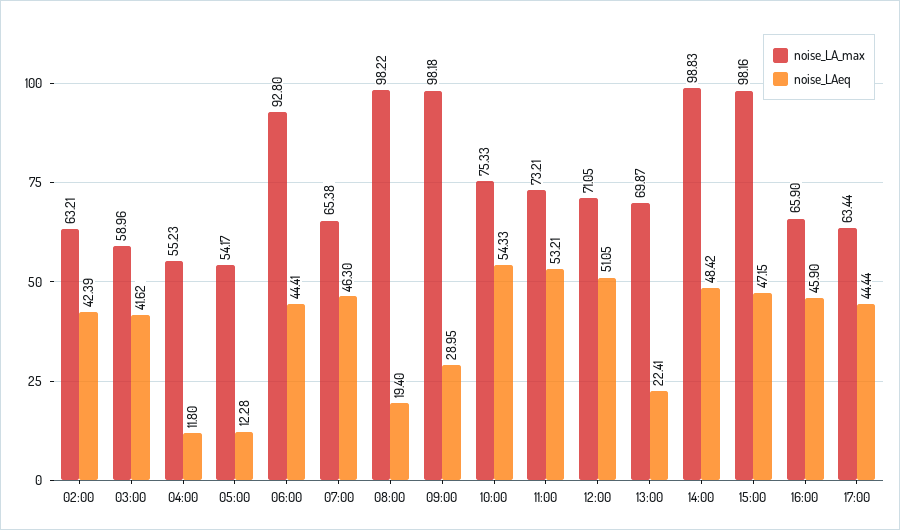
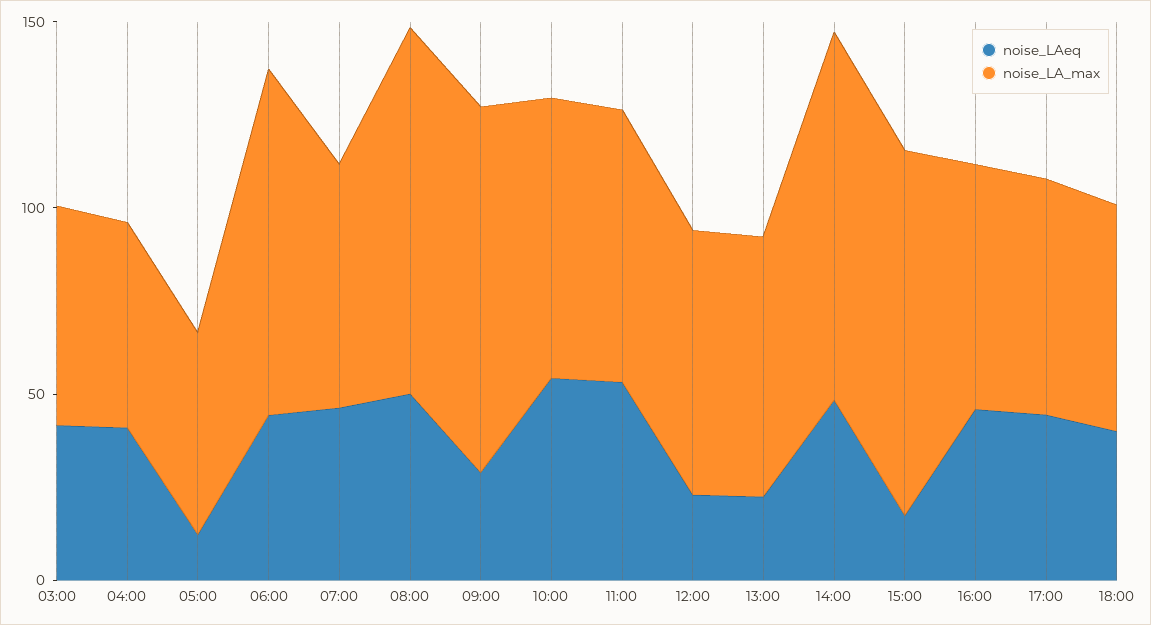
noise_LA_max, 02:00: 63.21 -> none
noise_LAeq, 02:00: 42.39 -> none
noise_LAeq, 04:00: 11.8 -> 40
noise_LAeq, 08:00: 19.4 -> 50
noise_LAeq, 12:00: 51.05 -> 20
noise_LAeq, 15:00: 47.15 -> 20
noise_LAeq, 18:00: none -> 40
noise_LA_max, 18:00: none -> 60

